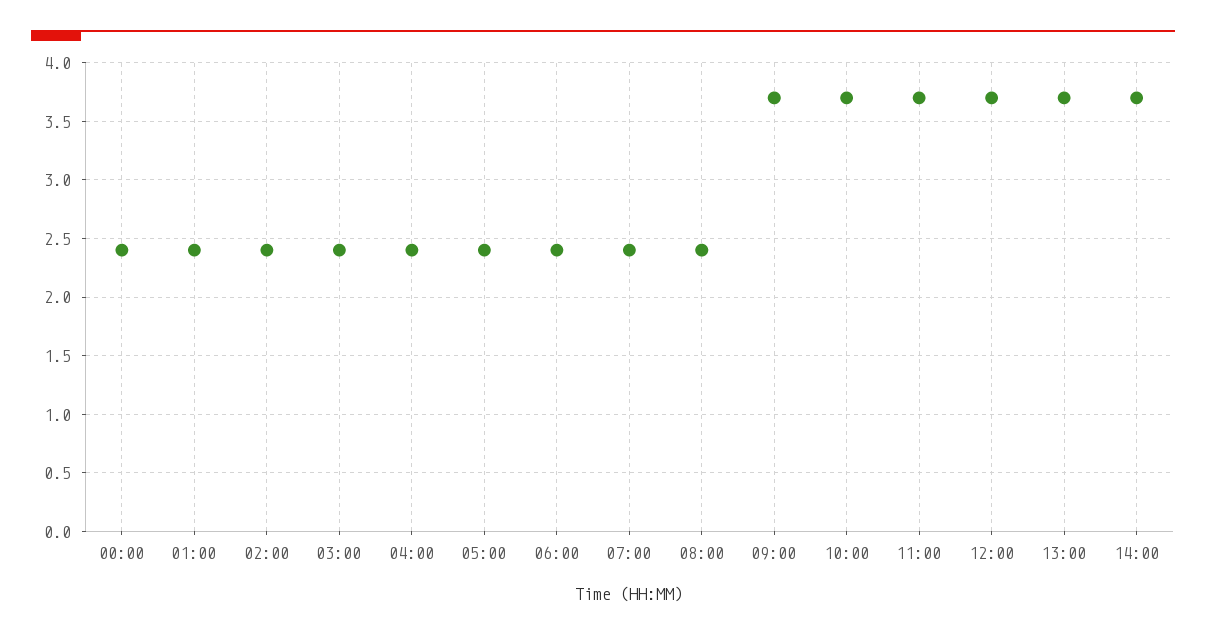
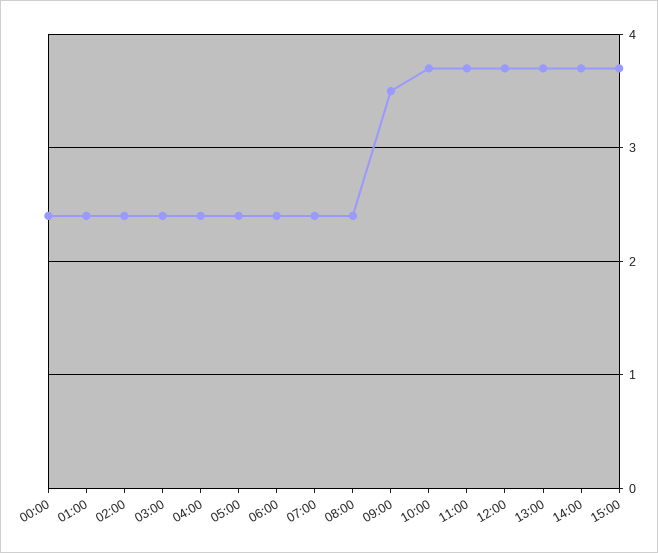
09:00: 3.7 -> 3.5
15:00: none -> 3.7

